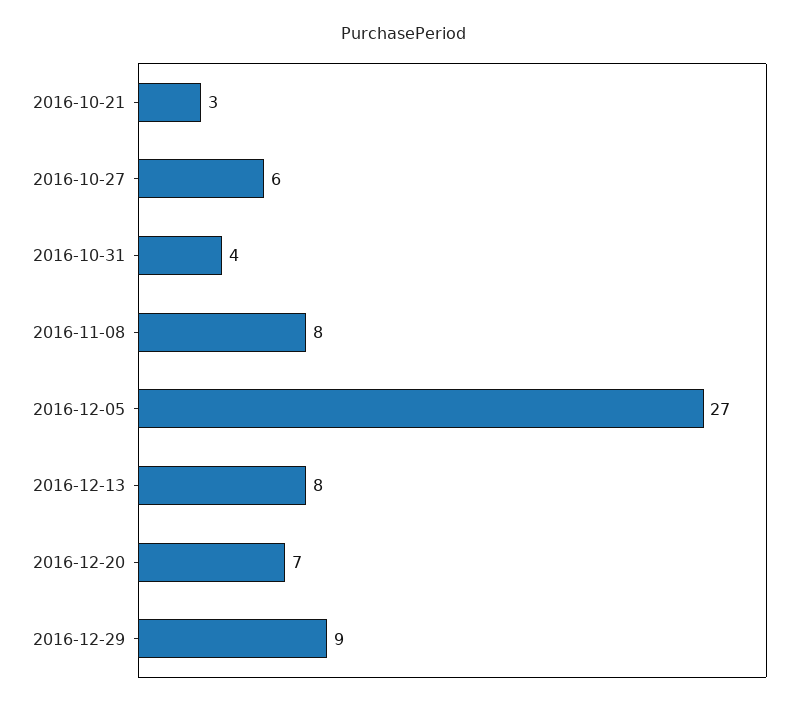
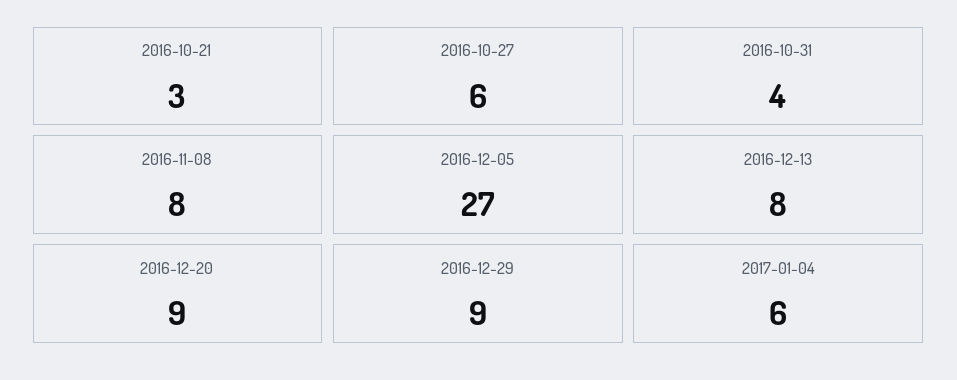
2016-12-20: 7 -> 9
2017-01-04: none -> 6

